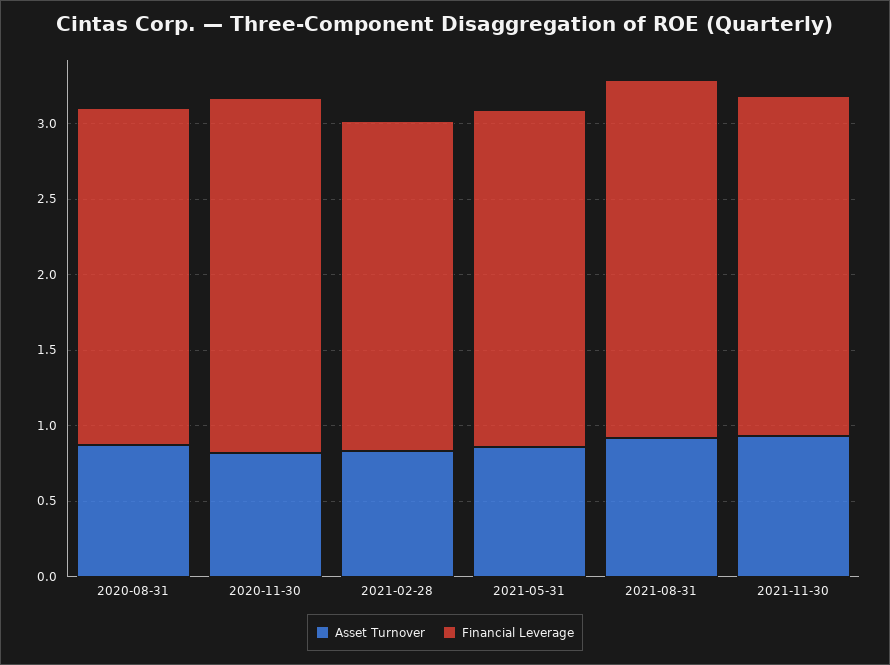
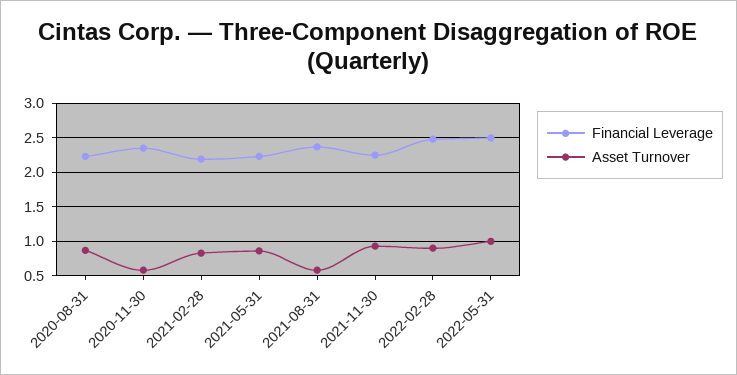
Asset Turnover, 2020-11-30: 0.8 -> 0.6
Asset Turnover, 2021-08-31: 0.9 -> 0.6
Financial Leverage, 2022-02-28: none -> 2.5
Asset Turnover, 2022-02-28: none -> 0.9
Financial Leverage, 2022-05-31: none -> 2.5
Asset Turnover, 2022-05-31: none -> 1

